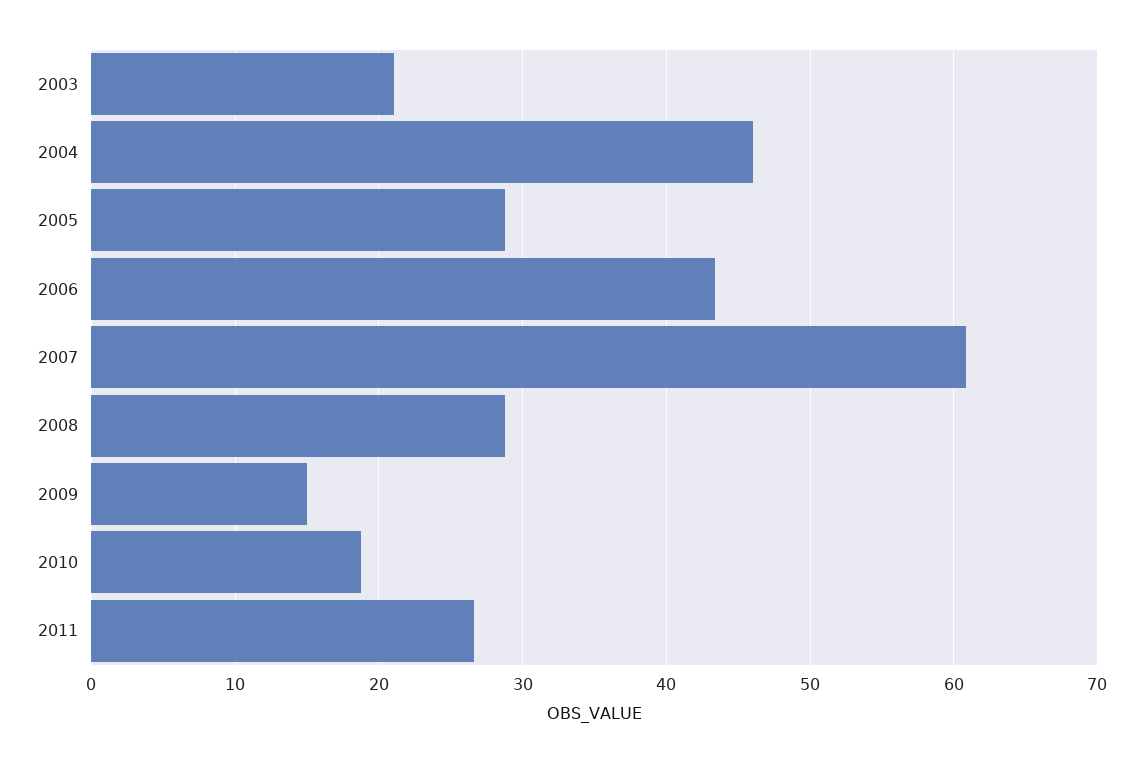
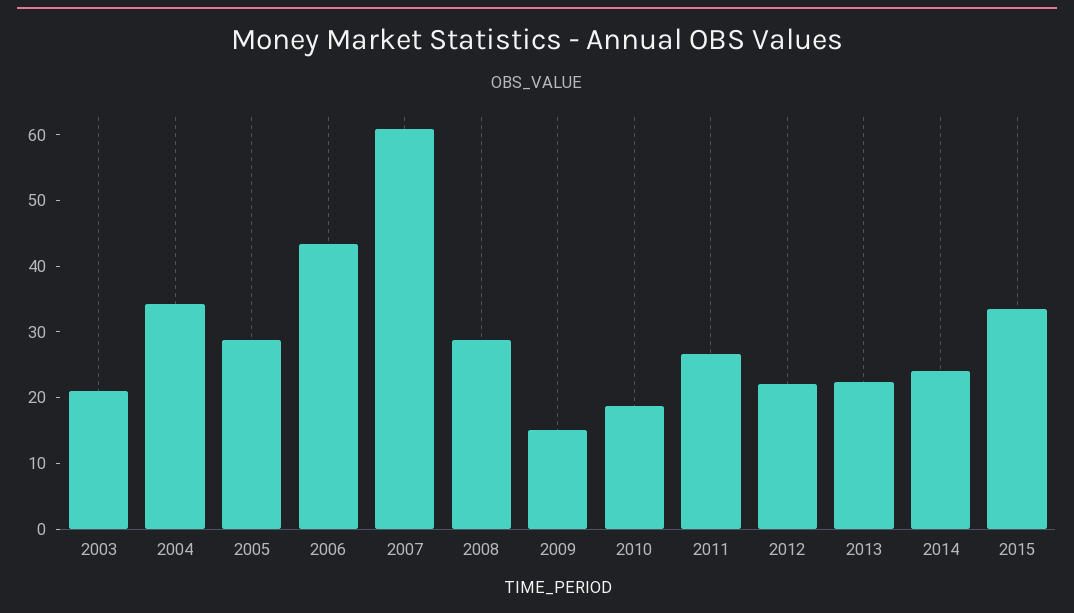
2004: 46 -> 34
2012: none -> 22
2013: none -> 22
2014: none -> 24
2015: none -> 34

